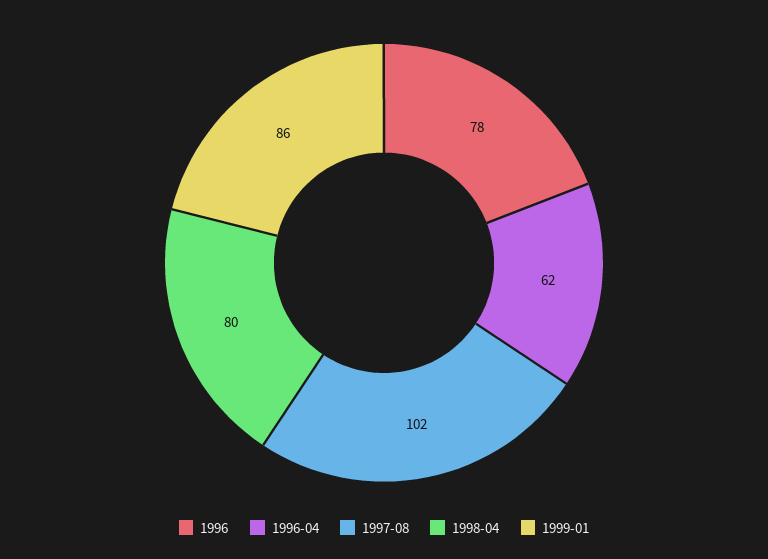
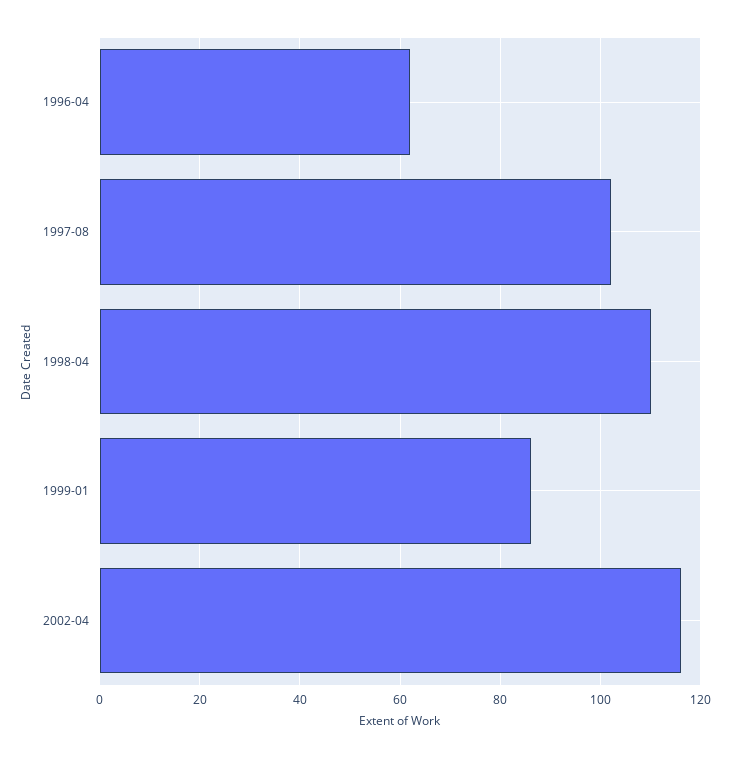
1996: 78 -> none
1998-04: 80 -> 110
2002-04: none -> 115

